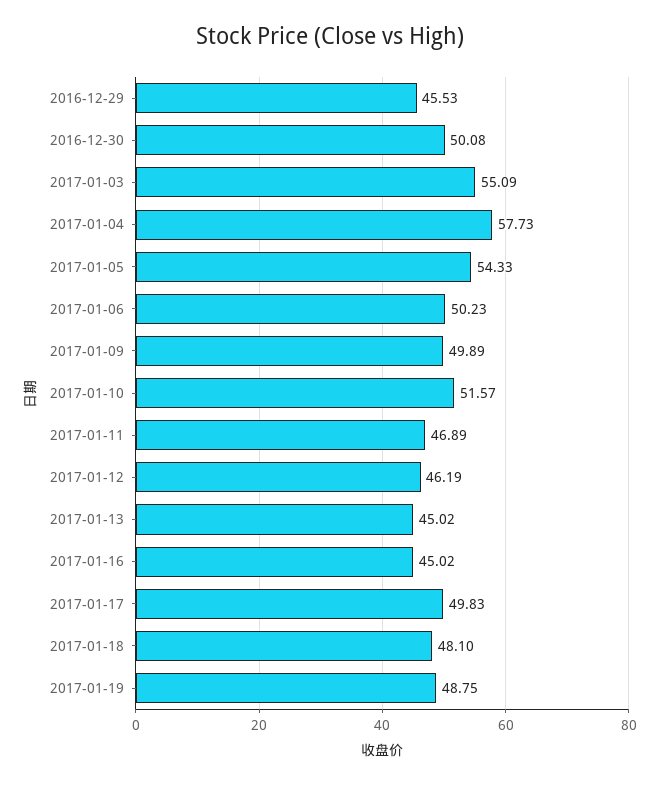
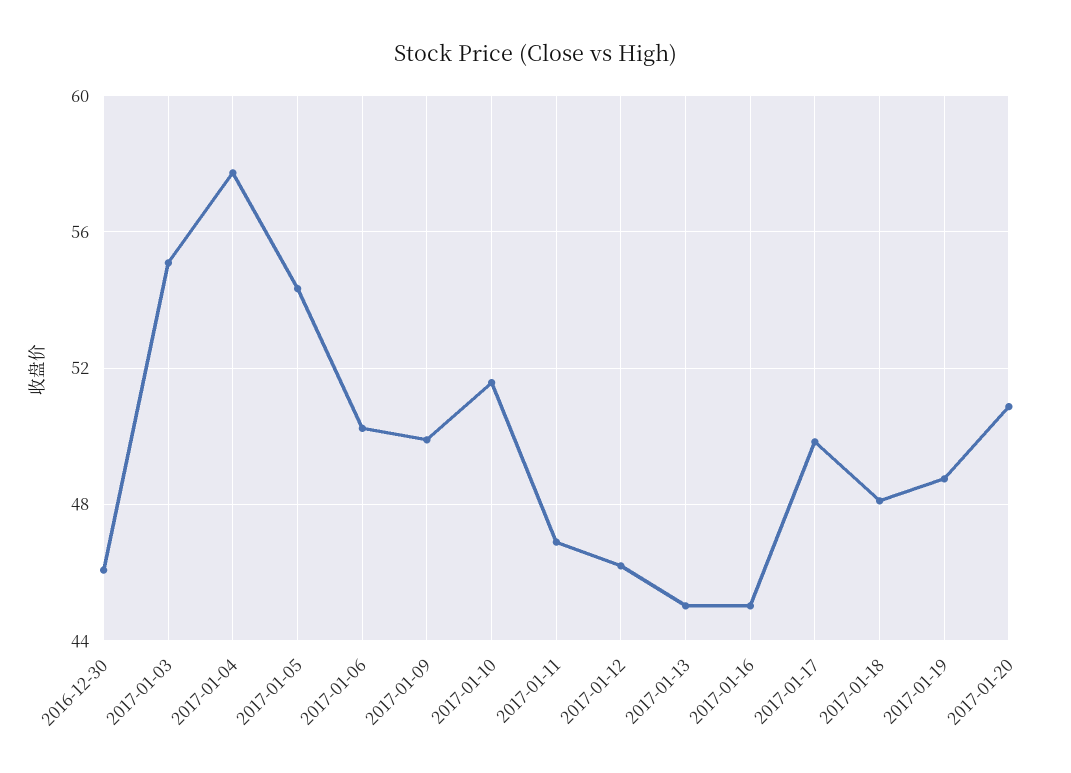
2016-12-29: 45.53 -> none
2016-12-30: 50.08 -> 46
2017-01-20: none -> 51

